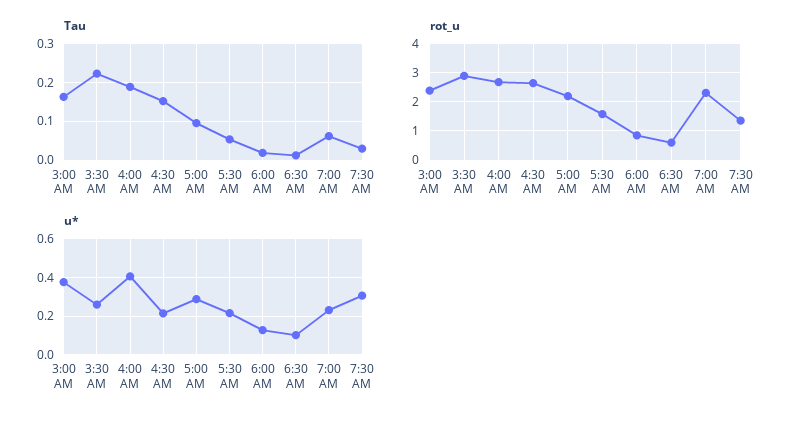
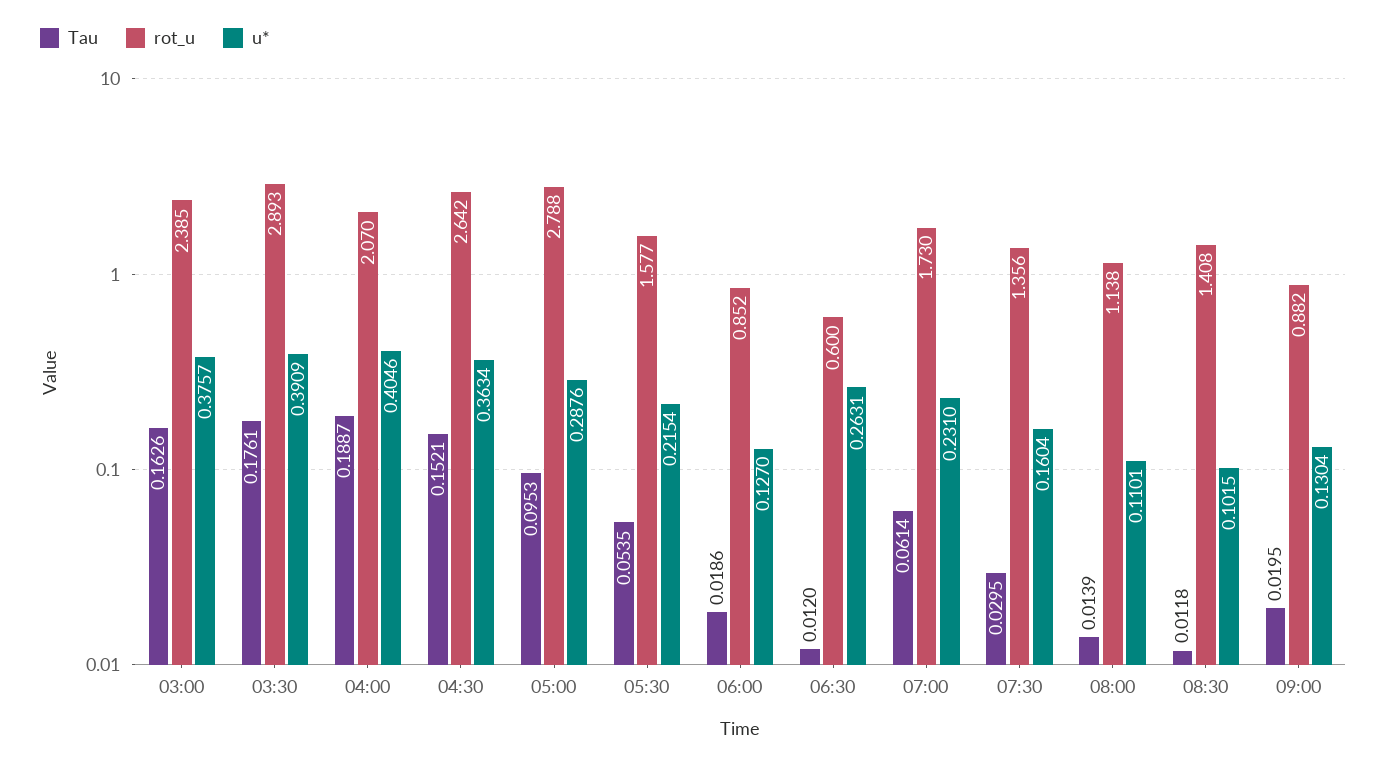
Tau, 3:30 AM: 0.22 -> 0.1761
rot_u, 4:00 AM: 2.75 -> 2.07
rot_u, 5:00 AM: 2.25 -> 2.788
rot_u, 7:00 AM: 2.25 -> 1.73
u*, 3:30 AM: 0.25 -> 0.3909
u*, 4:30 AM: 0.2 -> 0.3634
u*, 6:30 AM: 0.1 -> 0.2631
u*, 7:30 AM: 0.3 -> 0.1604
Tau, 08:00: none -> 0.0139
rot_u, 08:00: none -> 1.138
u*, 08:00: none -> 0.1101
Tau, 08:30: none -> 0.0118
rot_u, 08:30: none -> 1.408
u*, 08:30: none -> 0.1015
Tau, 09:00: none -> 0.0195
rot_u, 09:00: none -> 0.882
u*, 09:00: none -> 0.1304

